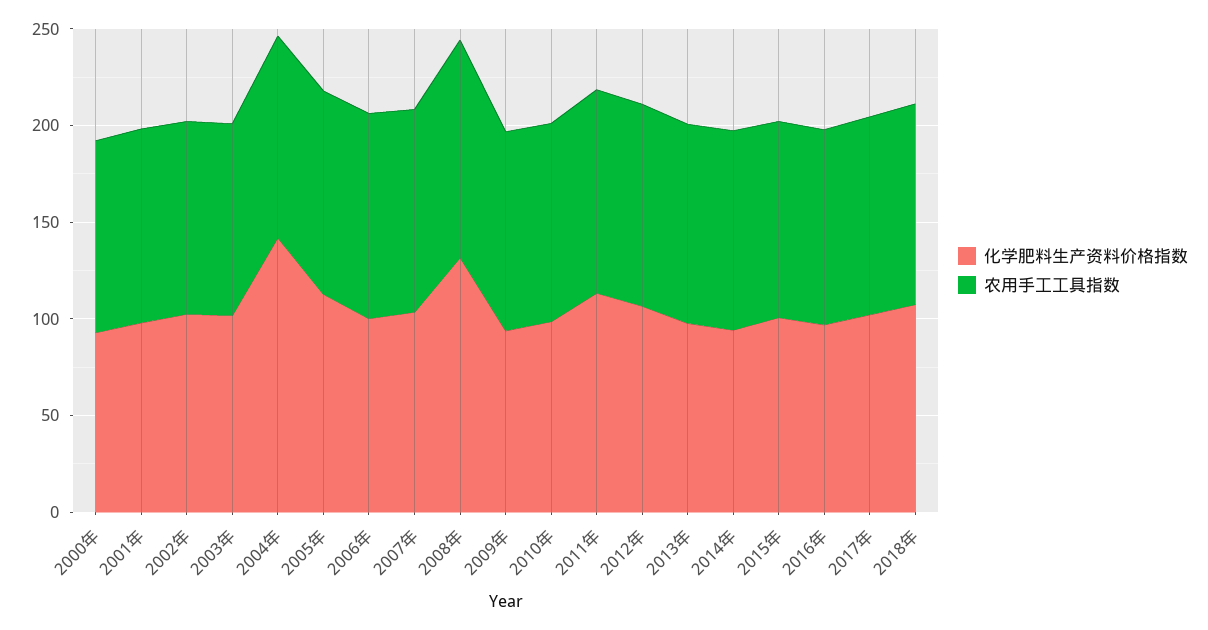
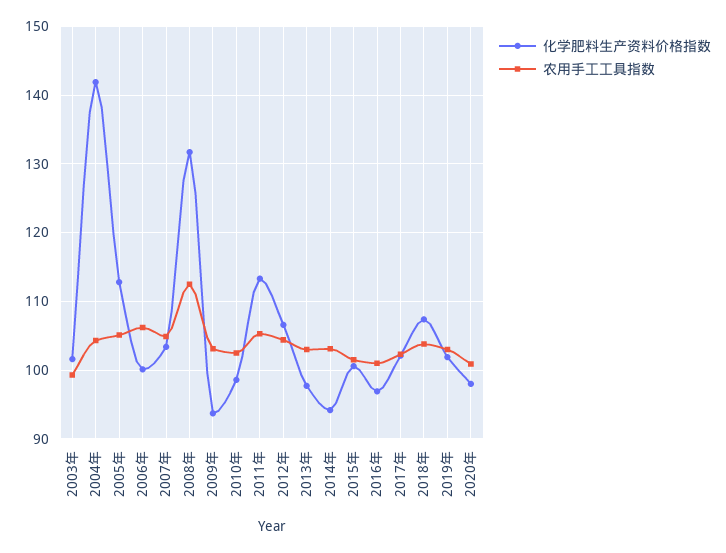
化学肥料生产资料价格指数, 2000年: 90 -> none
农用手工工具指数, 2000年: 100 -> none
化学肥料生产资料价格指数, 2001年: 100 -> none
农用手工工具指数, 2001年: 100 -> none
化学肥料生产资料价格指数, 2002年: 100 -> none
农用手工工具指数, 2002年: 100 -> none
化学肥料生产资料价格指数, 2019年: none -> 102
农用手工工具指数, 2019年: none -> 103
化学肥料生产资料价格指数, 2020年: none -> 98
农用手工工具指数, 2020年: none -> 101

